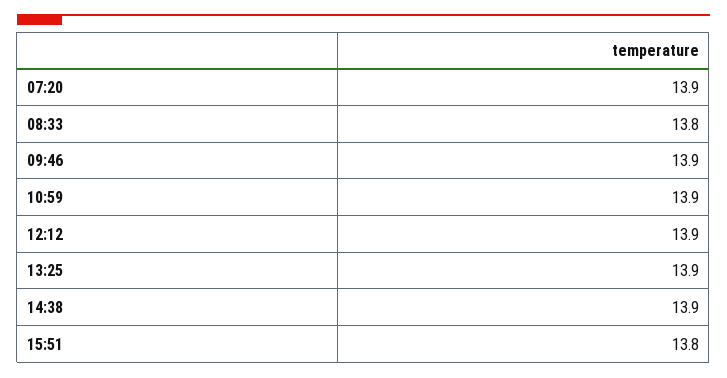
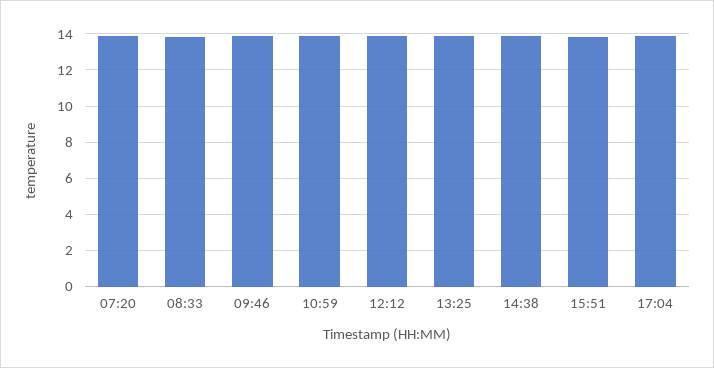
17:04: none -> 14

